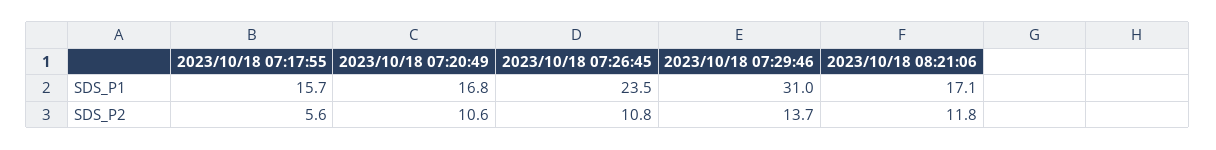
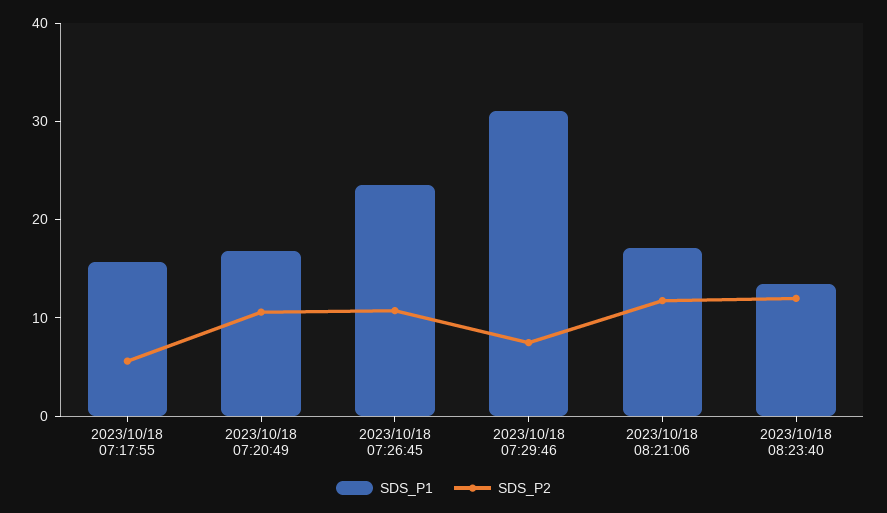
SDS_P2, 2023/10/18 07:29:46: 13.7 -> 8
SDS_P1, 2023/10/18 08:23:40: none -> 14
SDS_P2, 2023/10/18 08:23:40: none -> 12

